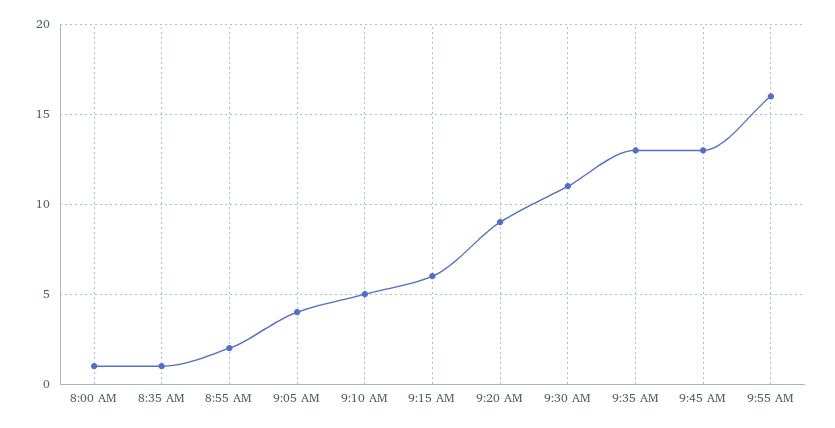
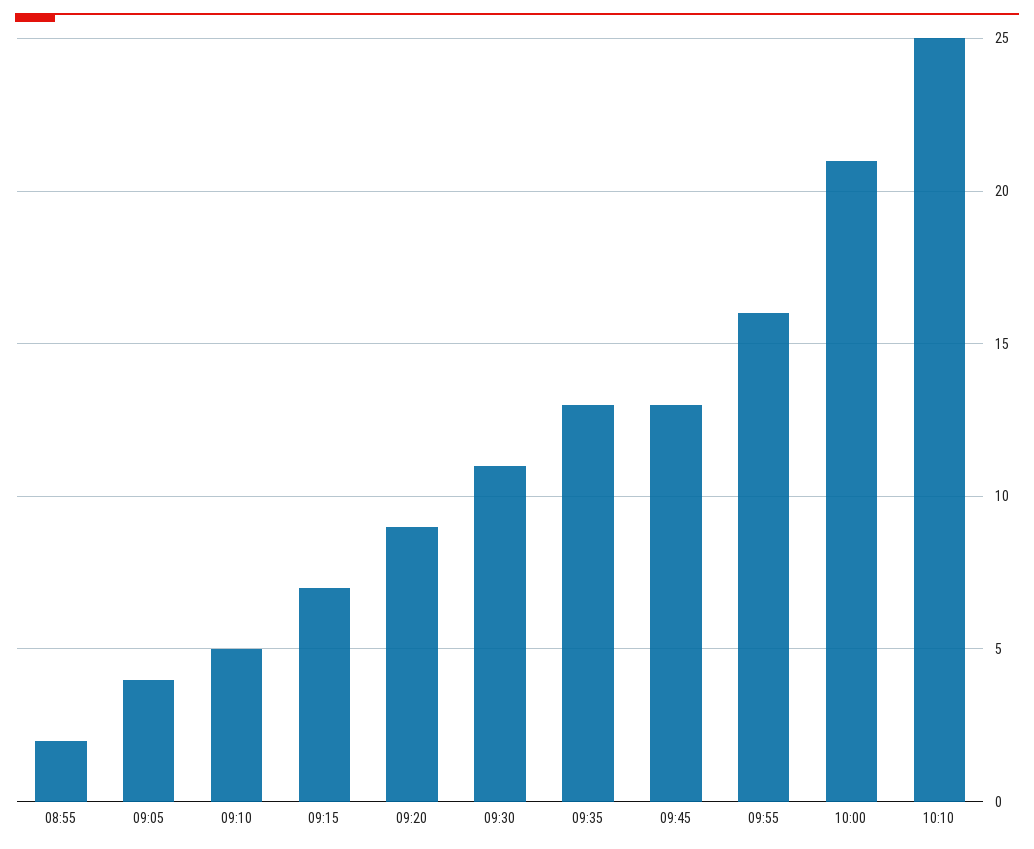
8:00 AM: 1 -> none
8:35 AM: 1 -> none
9:15 AM: 6 -> 7
10:00: none -> 21
10:10: none -> 25

